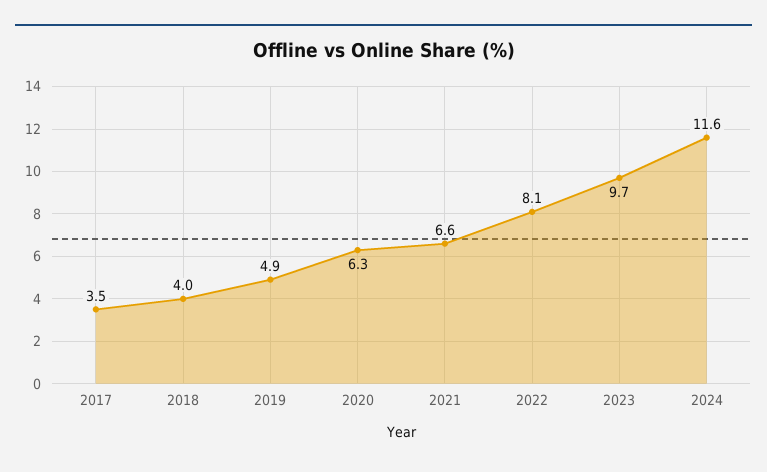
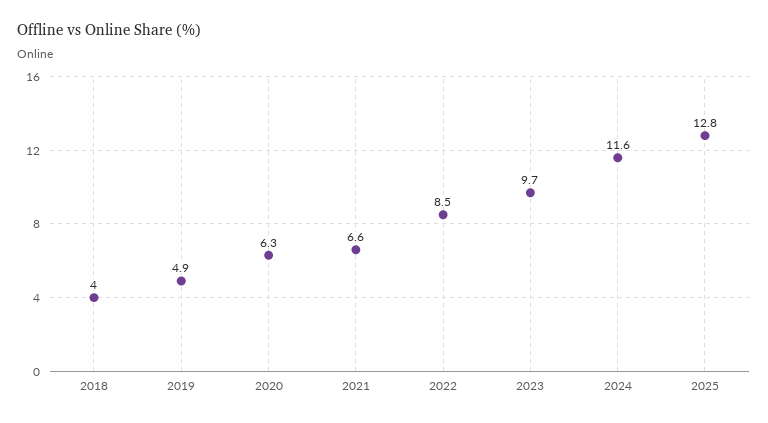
2017: 3.5 -> none
2022: 8.1 -> 8.5
2025: none -> 12.8

